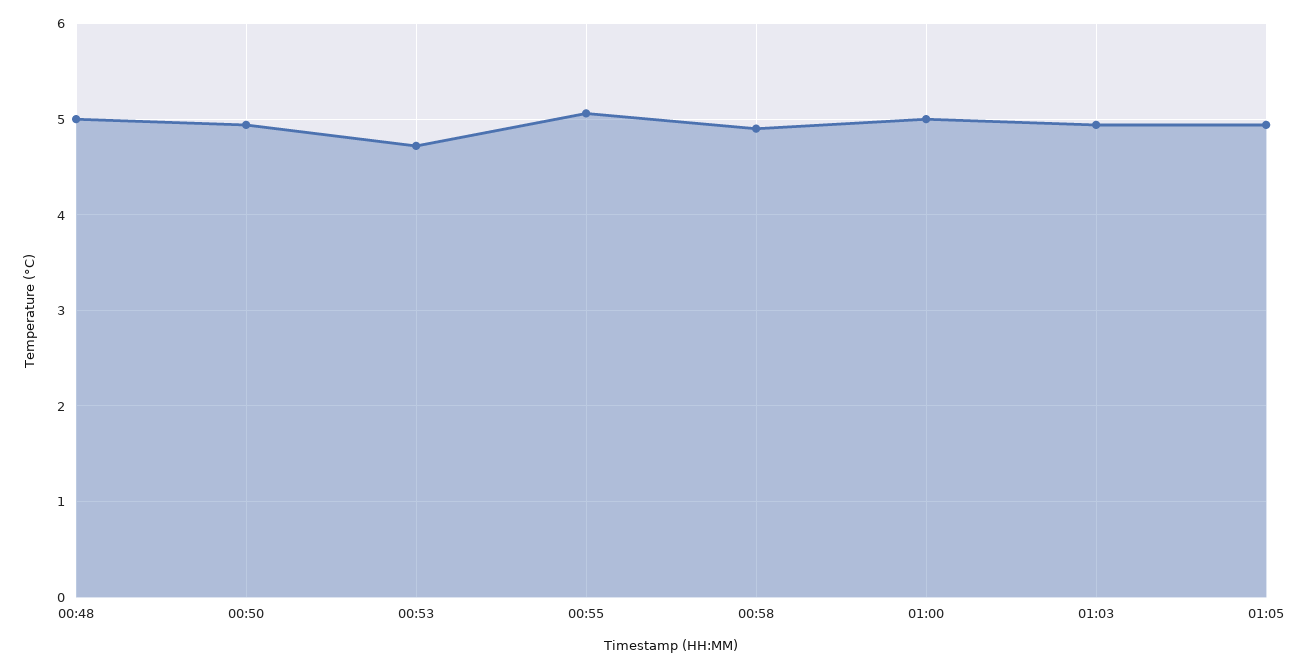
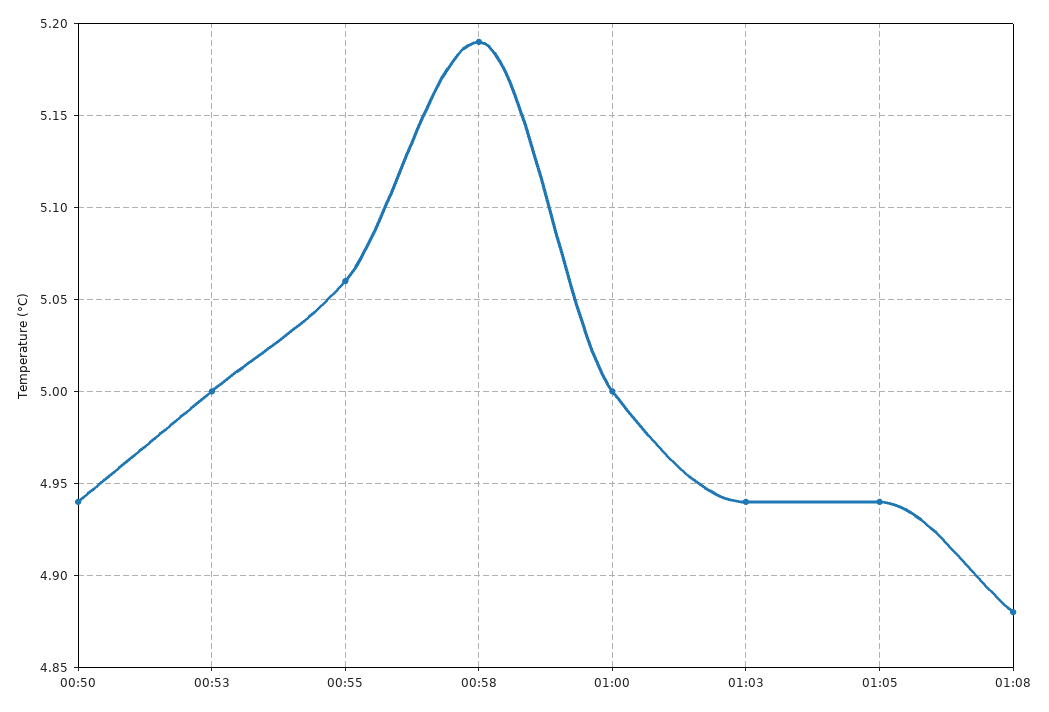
00:48: 5 -> none
00:53: 4.7 -> 5
00:58: 4.9 -> 5.19
01:08: none -> 4.88

